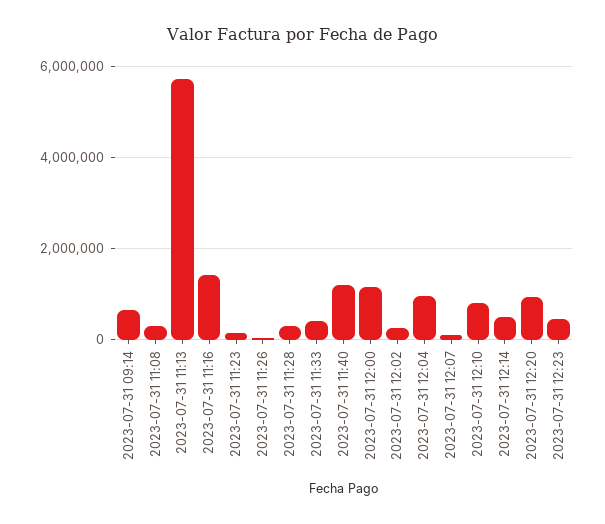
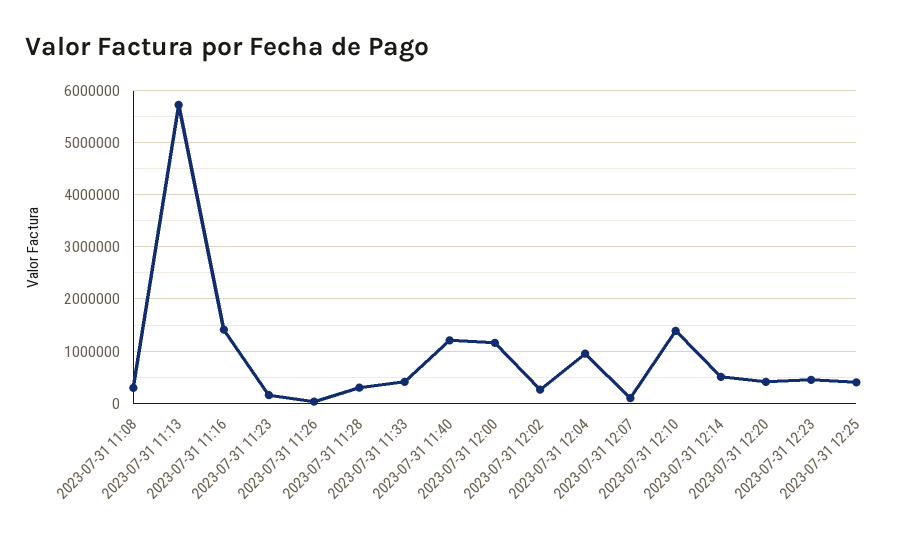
2023-07-31 09:14: 600000 -> none
2023-07-31 12:10: 800000 -> 1400000
2023-07-31 12:20: 1000000 -> 400000
2023-07-31 12:25: none -> 400000

